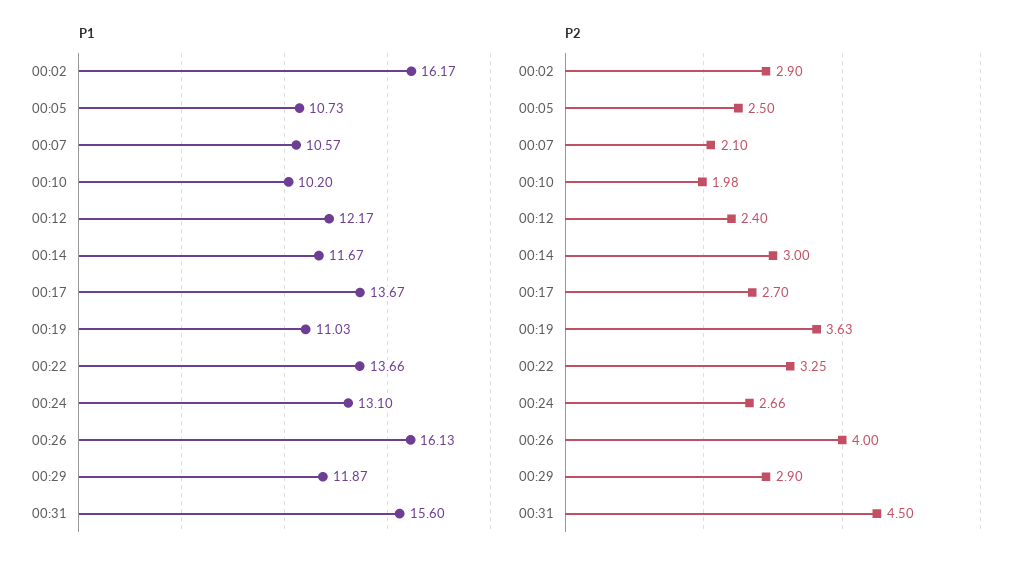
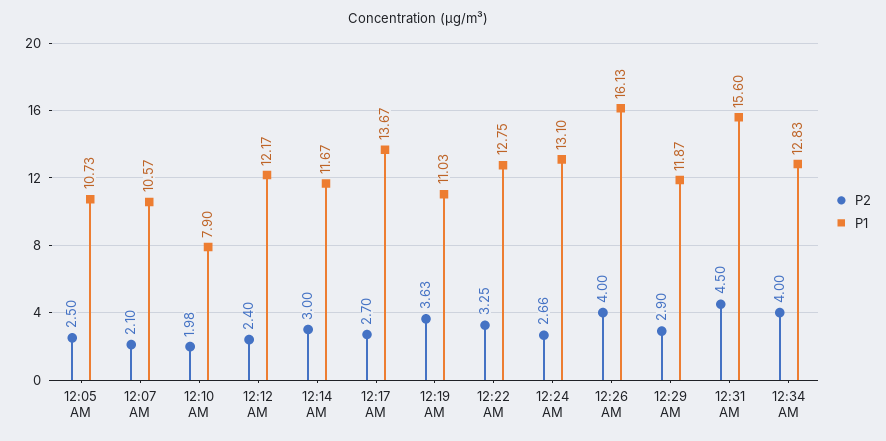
P1, 00:02: 16.17 -> none
P1, 00:10: 10.2 -> 7.9
P1, 00:22: 13.66 -> 12.75
P2, 00:02: 2.9 -> none
P2, 12:34 AM: none -> 4
P1, 12:34 AM: none -> 12.83

